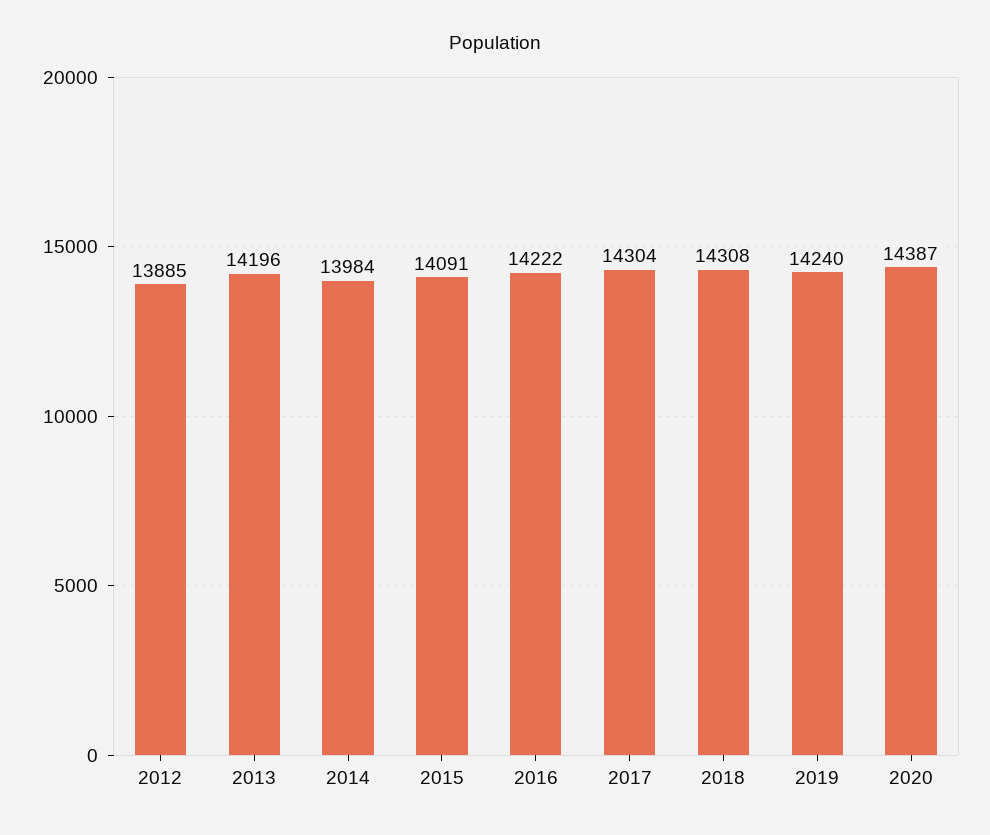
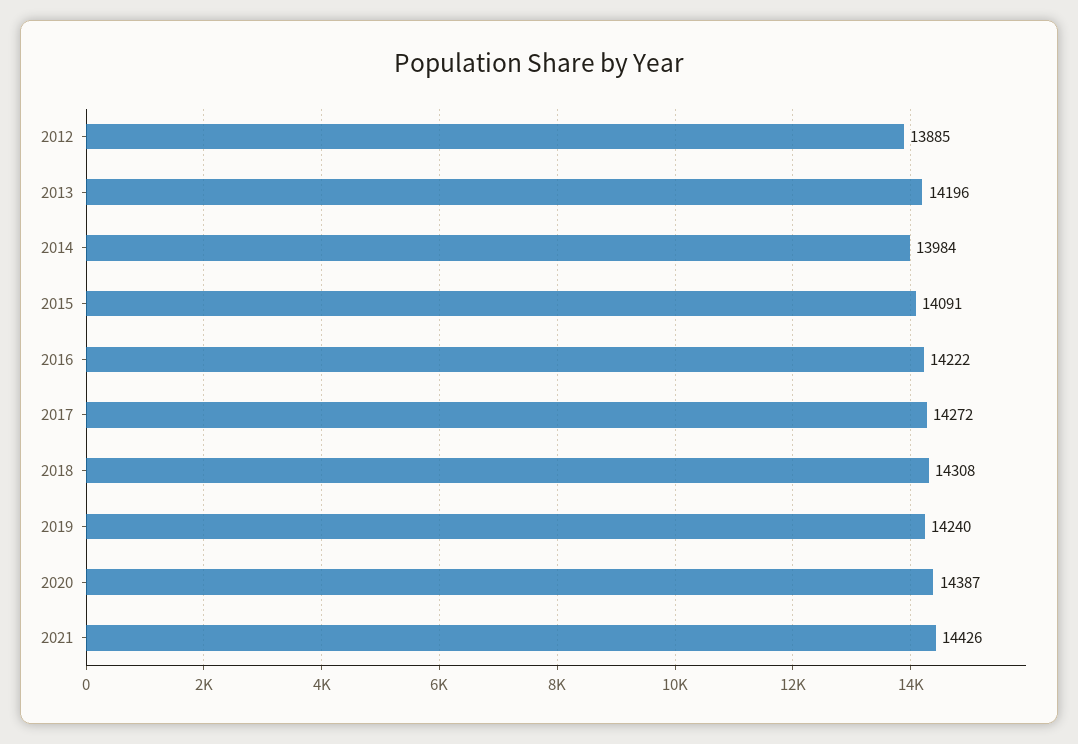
2017: 14304 -> 14272
2021: none -> 14426

